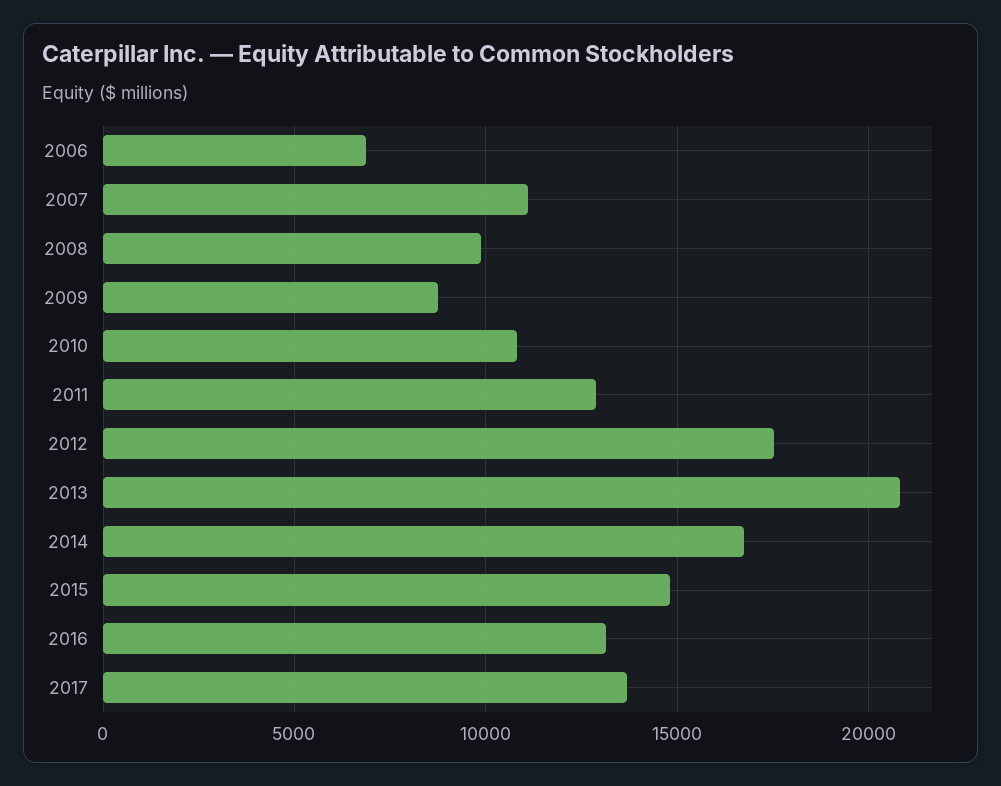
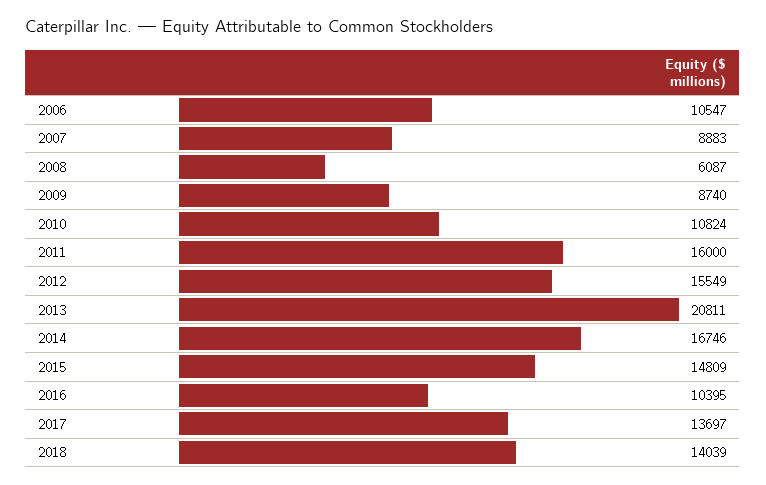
2006: 7000 -> 10547
2007: 11000 -> 8883
2008: 10000 -> 6087
2011: 13000 -> 16000
2012: 17500 -> 15549
2016: 13000 -> 10395
2018: none -> 14039

